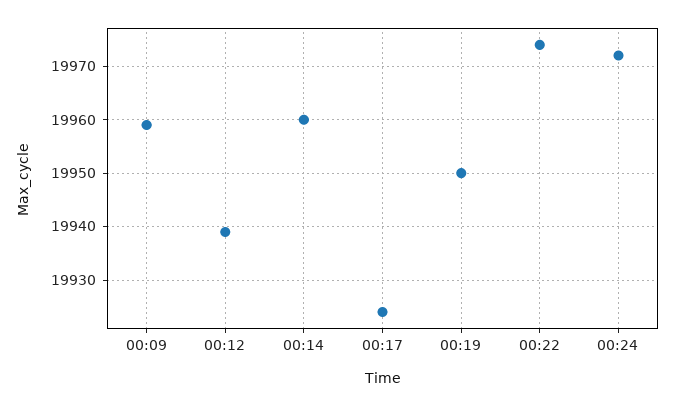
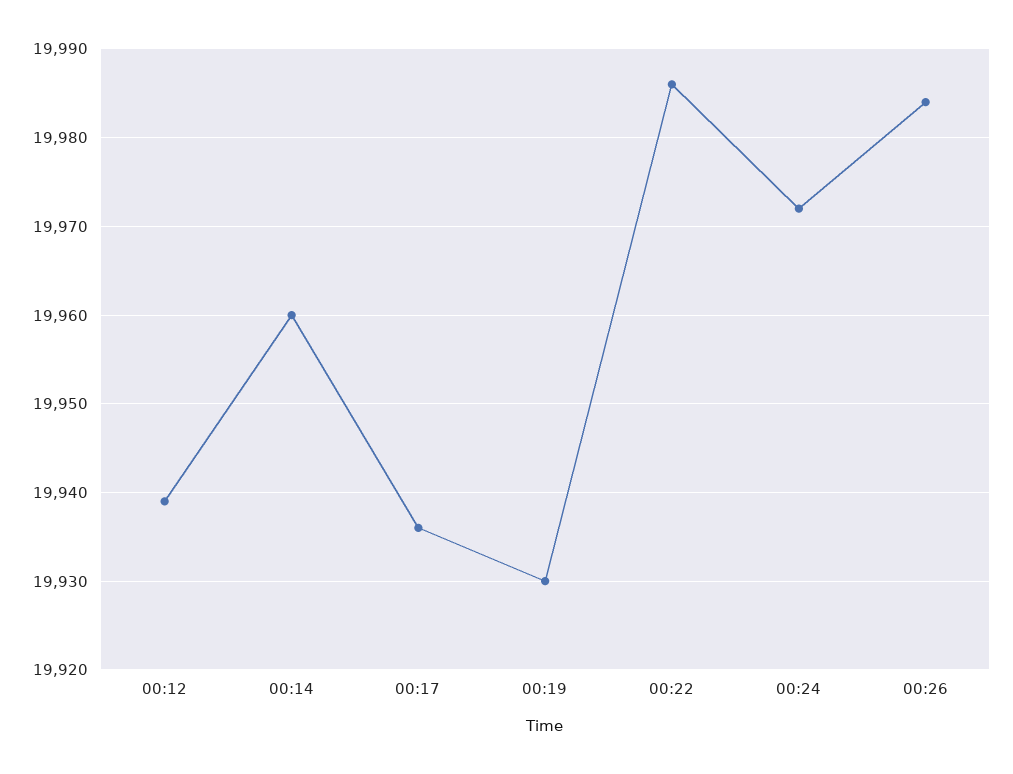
00:09: 19960 -> none
00:17: 19925 -> 19936
00:19: 19950 -> 19930
00:22: 19975 -> 19986
00:26: none -> 19984

